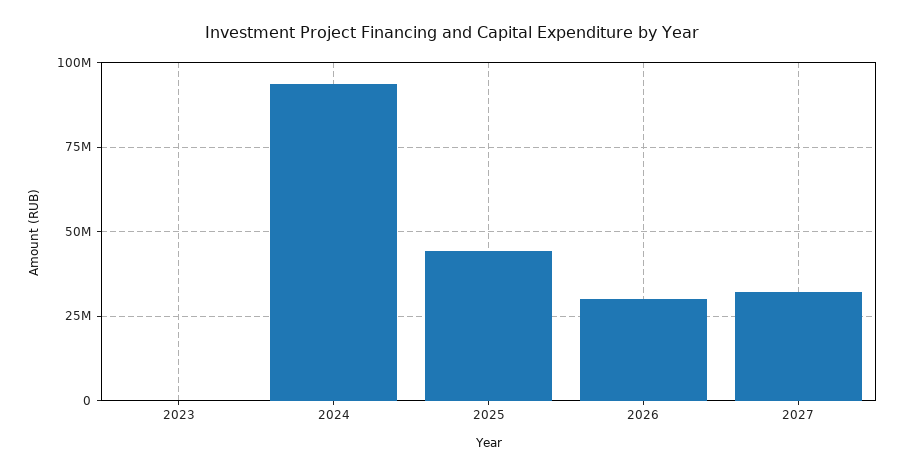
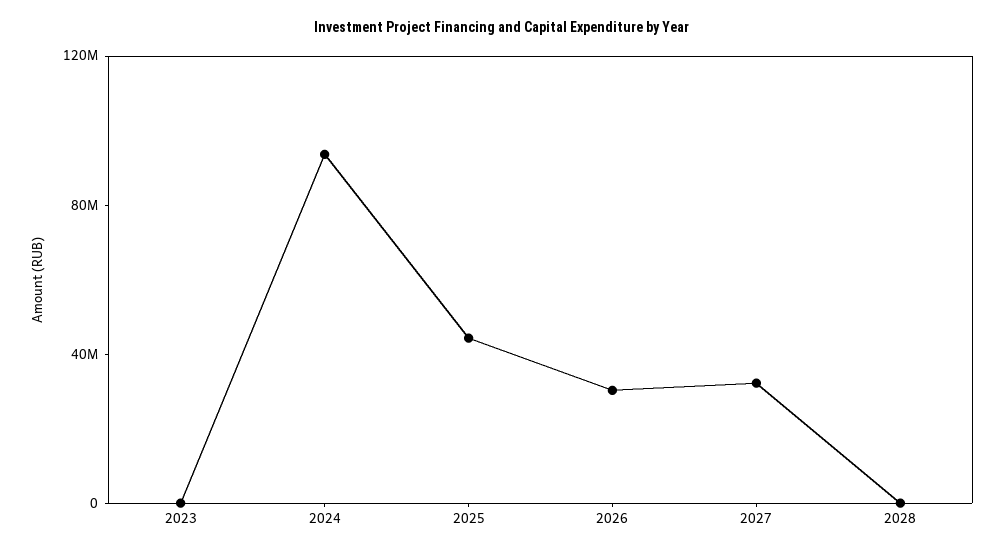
2028: none -> 0

